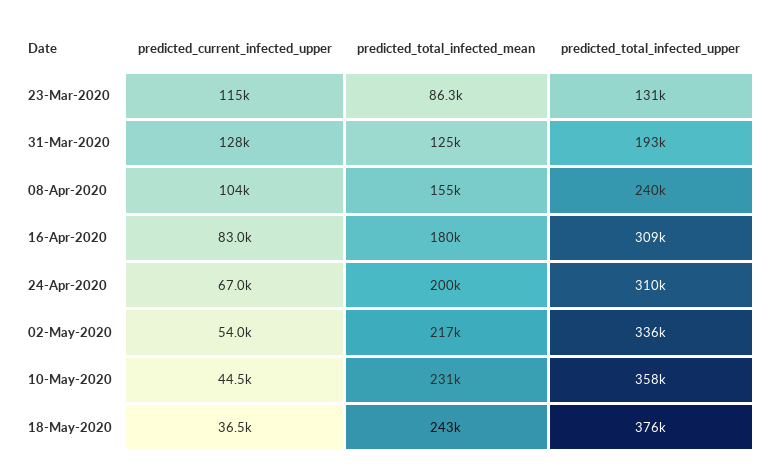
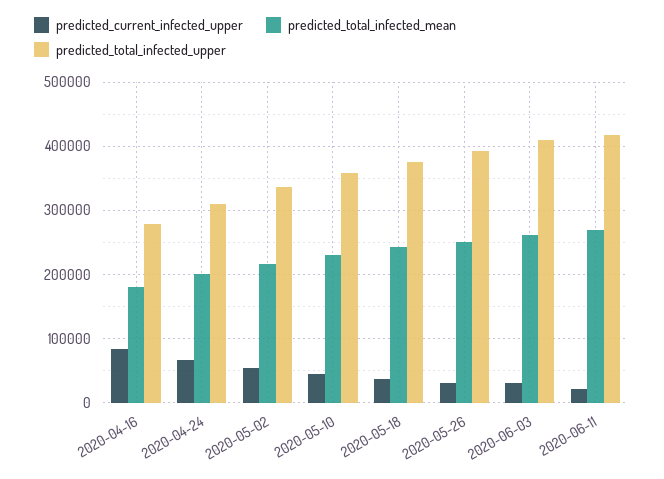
predicted_current_infected_upper, 23-Mar-2020: 115000 -> none
predicted_total_infected_mean, 23-Mar-2020: 86300 -> none
predicted_total_infected_upper, 23-Mar-2020: 131000 -> none
predicted_current_infected_upper, 31-Mar-2020: 128000 -> none
predicted_total_infected_mean, 31-Mar-2020: 125000 -> none
predicted_total_infected_upper, 31-Mar-2020: 193000 -> none
predicted_current_infected_upper, 08-Apr-2020: 104000 -> none
predicted_total_infected_mean, 08-Apr-2020: 155000 -> none
predicted_total_infected_upper, 08-Apr-2020: 240000 -> none
predicted_total_infected_upper, 16-Apr-2020: 309000 -> 280000
predicted_current_infected_upper, 2020-05-26: none -> 30000
predicted_total_infected_mean, 2020-05-26: none -> 250000
predicted_total_infected_upper, 2020-05-26: none -> 390000
predicted_current_infected_upper, 2020-06-03: none -> 30000
predicted_total_infected_mean, 2020-06-03: none -> 260000
predicted_total_infected_upper, 2020-06-03: none -> 410000
predicted_current_infected_upper, 2020-06-11: none -> 20000
predicted_total_infected_mean, 2020-06-11: none -> 270000
predicted_total_infected_upper, 2020-06-11: none -> 420000

